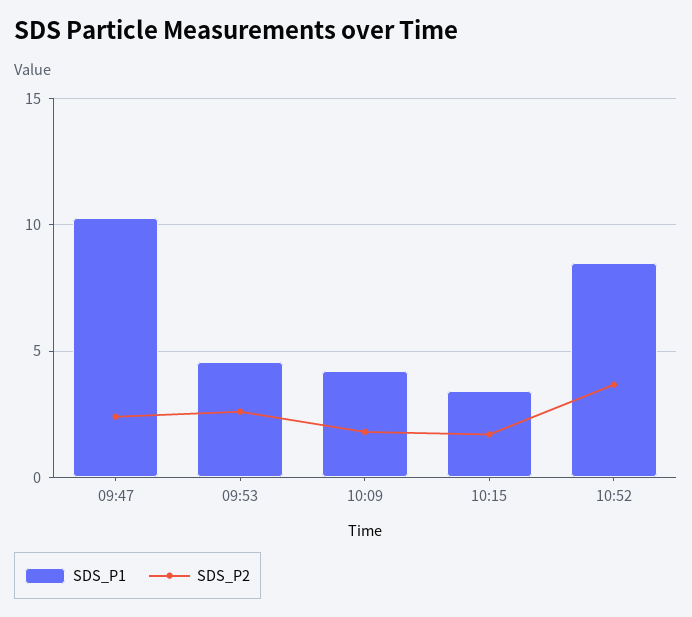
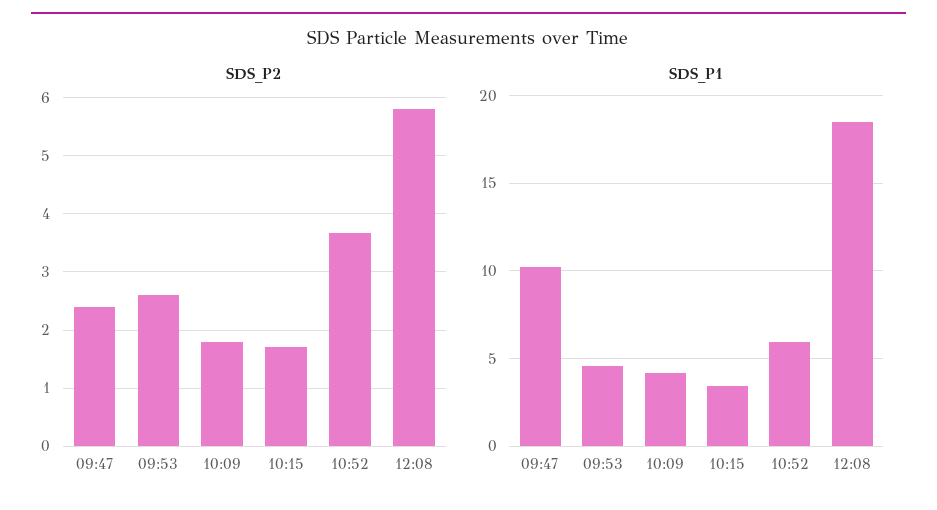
SDS_P1, 10:52: 8.5 -> 6
SDS_P2, 12:08: none -> 5.8
SDS_P1, 12:08: none -> 18.5

